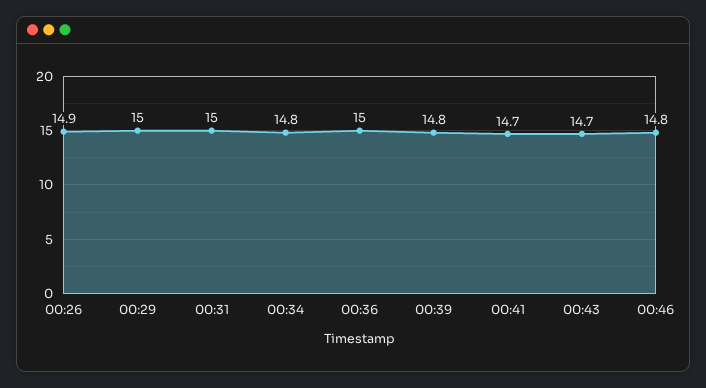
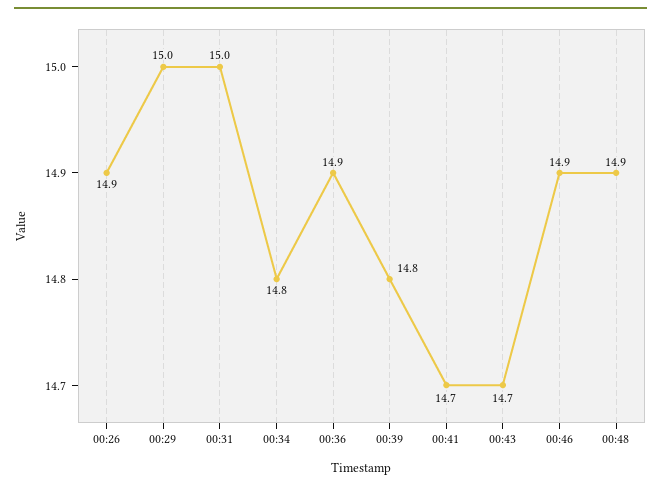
00:36: 15 -> 14.9
00:46: 14.8 -> 14.9
00:48: none -> 14.9

